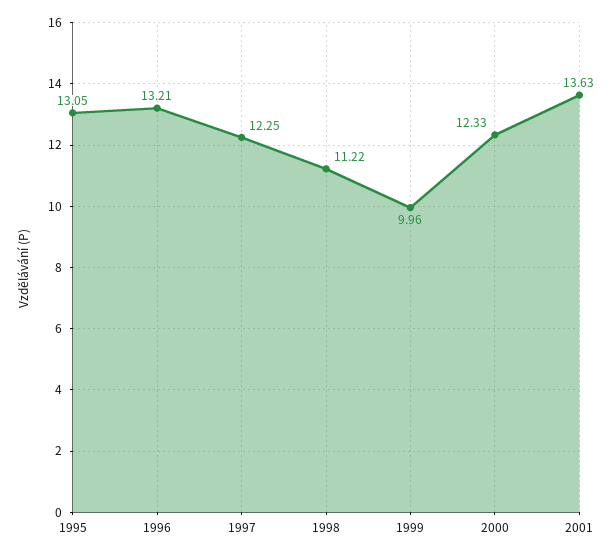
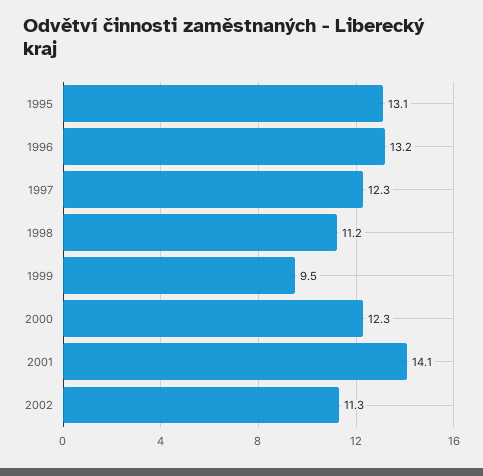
1999: 9.96 -> 9.5
2001: 13.63 -> 14.1
2002: none -> 11.3

